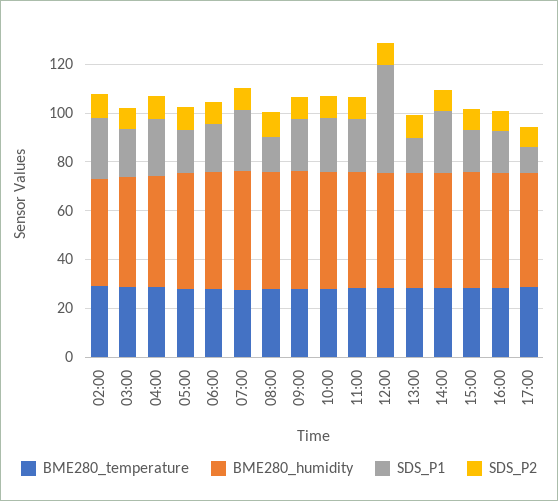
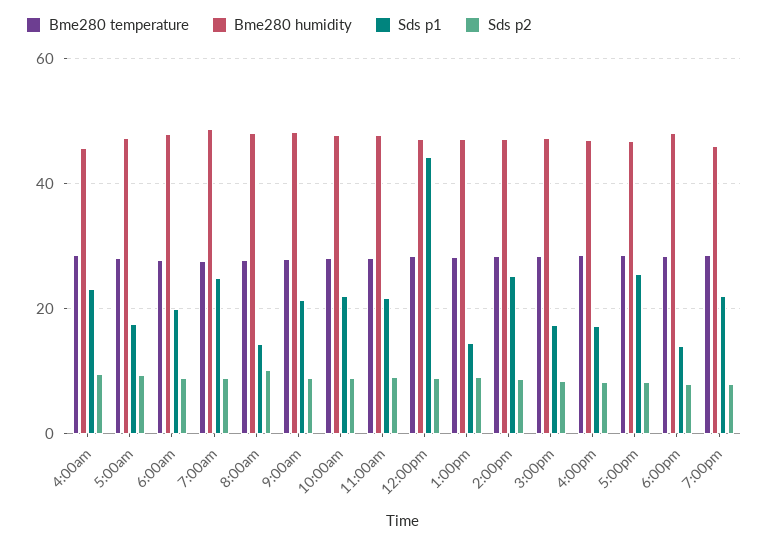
BME280_temperature, 02:00: 30 -> none
BME280_humidity, 02:00: 45 -> none
SDS_P1, 02:00: 25 -> none
SDS_P2, 02:00: 10 -> none
BME280_temperature, 03:00: 30 -> none
BME280_humidity, 03:00: 45 -> none
SDS_P1, 03:00: 20 -> none
SDS_P2, 03:00: 10 -> none
SDS_P1, 17:00: 10 -> 26
BME280_temperature, 6:00pm: none -> 28
BME280_humidity, 6:00pm: none -> 48
SDS_P1, 6:00pm: none -> 14
SDS_P2, 6:00pm: none -> 8
BME280_temperature, 7:00pm: none -> 28
BME280_humidity, 7:00pm: none -> 46
SDS_P1, 7:00pm: none -> 22
SDS_P2, 7:00pm: none -> 8

